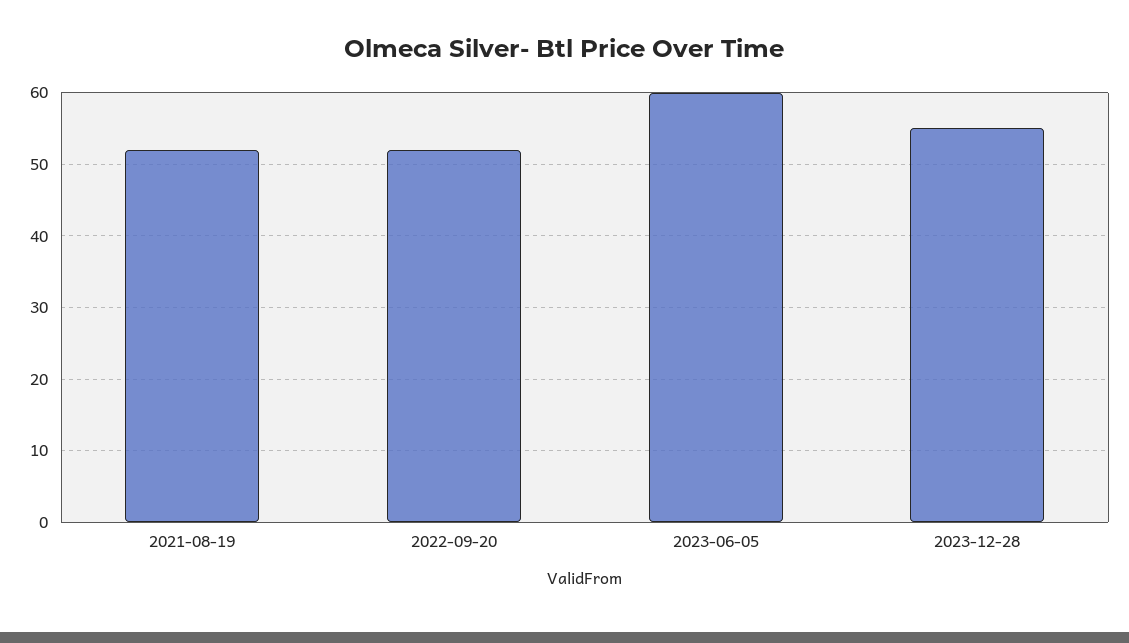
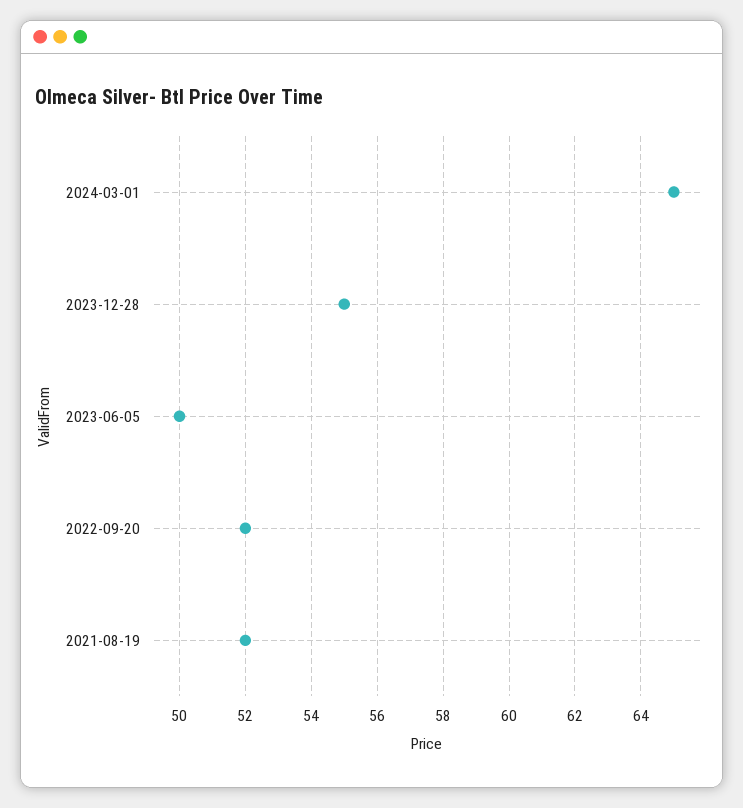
2023-06-05: 60 -> 50
2024-03-01: none -> 65

